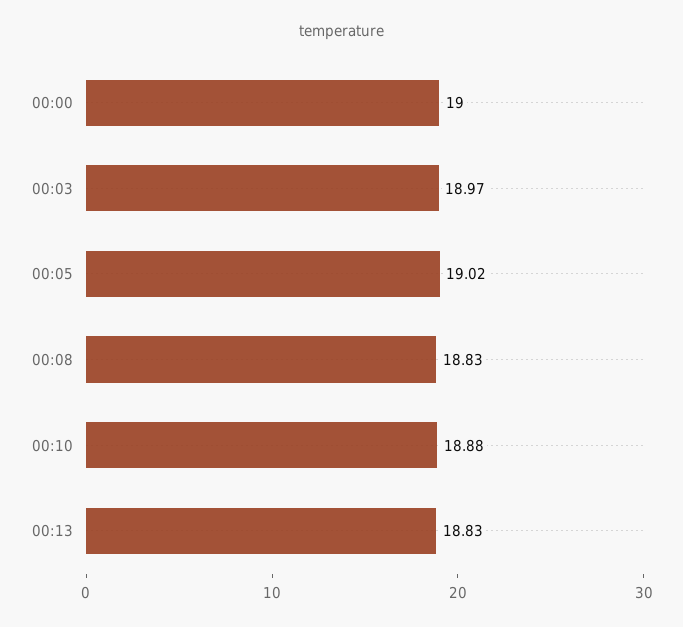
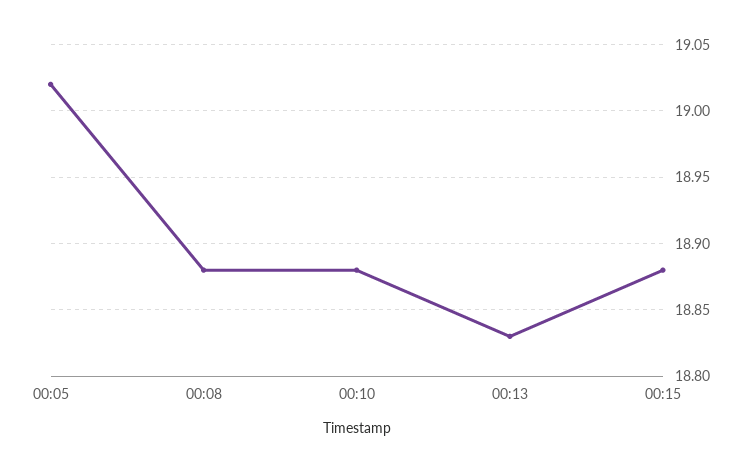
00:00: 19 -> none
00:03: 18.97 -> none
00:08: 18.83 -> 18.88
00:15: none -> 18.88

